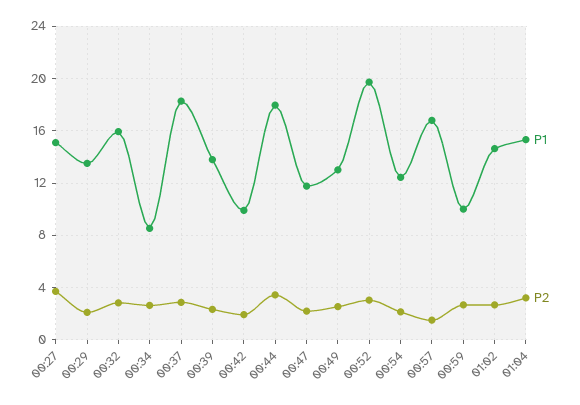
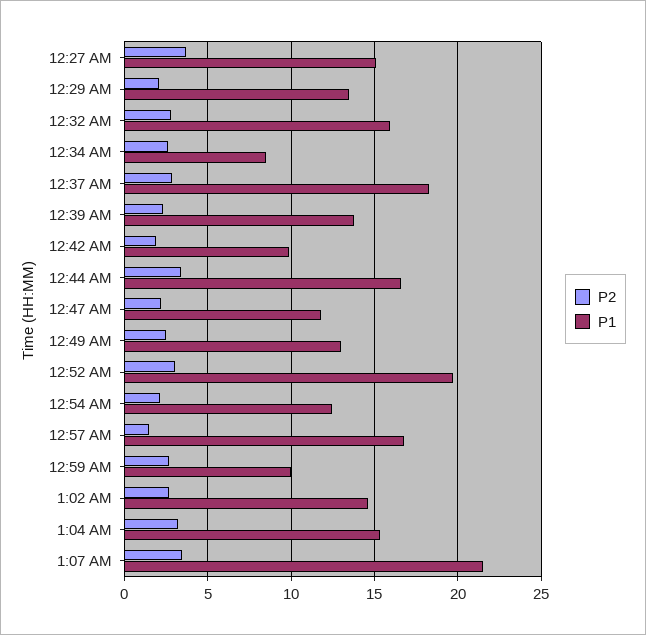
P1, 00:44: 18 -> 16.5
P2, 1:07 AM: none -> 3.5
P1, 1:07 AM: none -> 21.5

